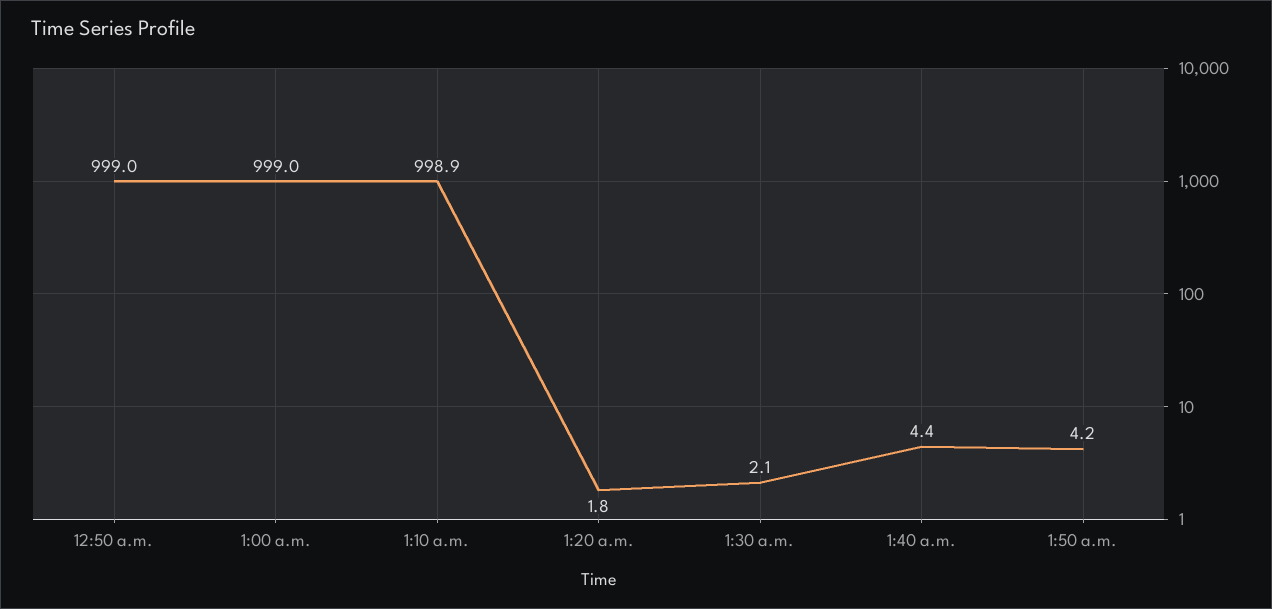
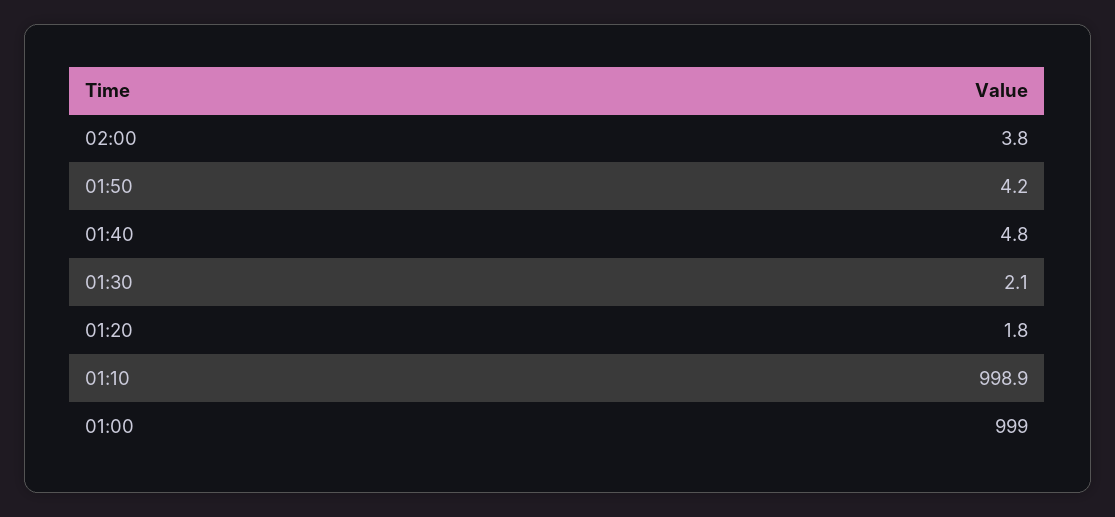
12:50 a.m.: 999 -> none
1:40 a.m.: 4.4 -> 4.8
02:00: none -> 3.8

